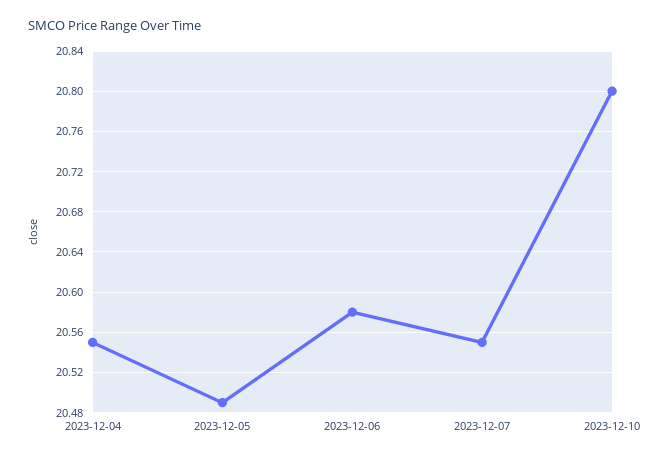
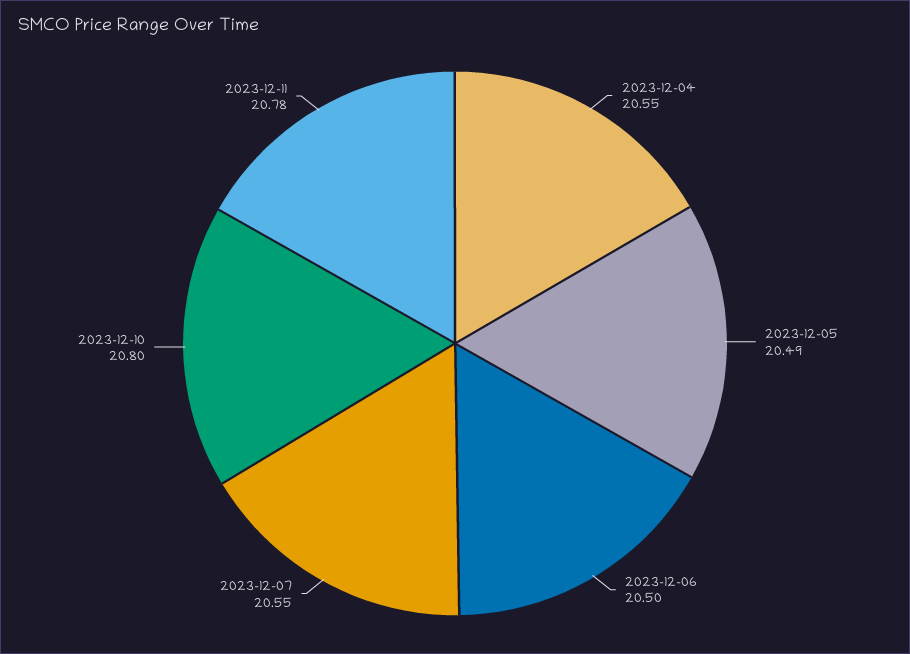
2023-12-06: 20.58 -> 20.5
2023-12-11: none -> 20.78

